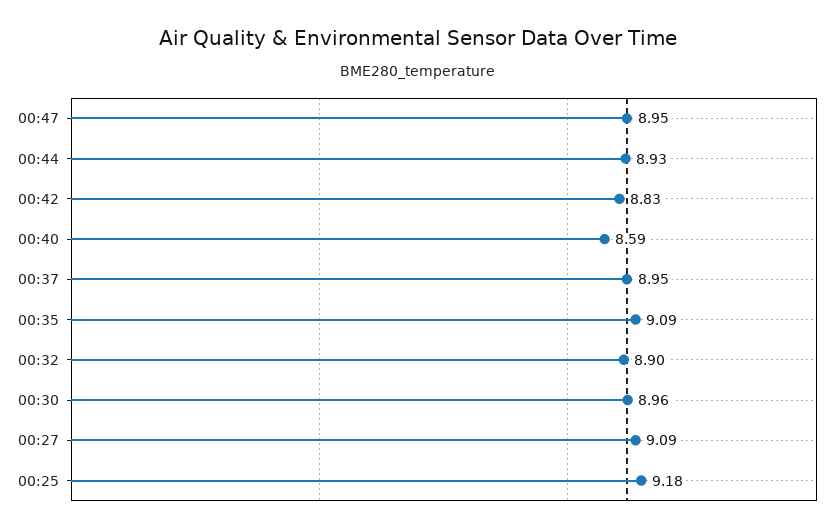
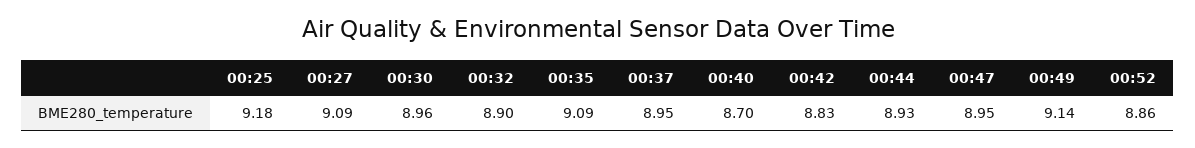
00:40: 8.59 -> 8.7
00:49: none -> 9.14
00:52: none -> 8.86

